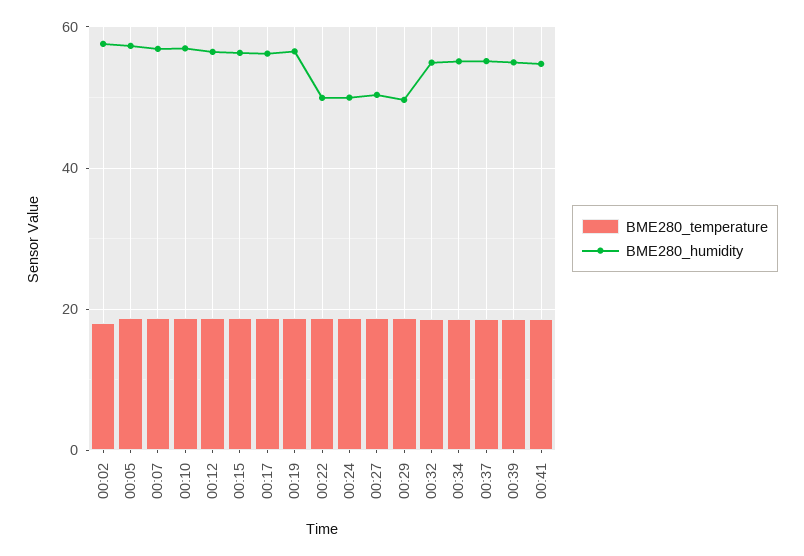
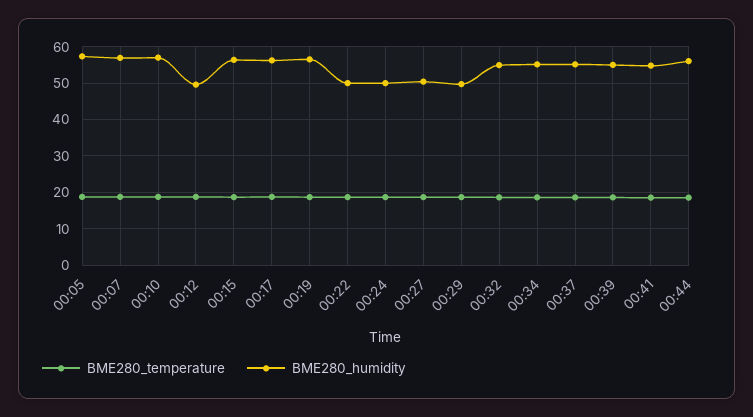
BME280_temperature, 00:02: 18 -> none
BME280_humidity, 00:02: 58 -> none
BME280_humidity, 00:12: 56 -> 50
BME280_temperature, 00:44: none -> 18
BME280_humidity, 00:44: none -> 56

